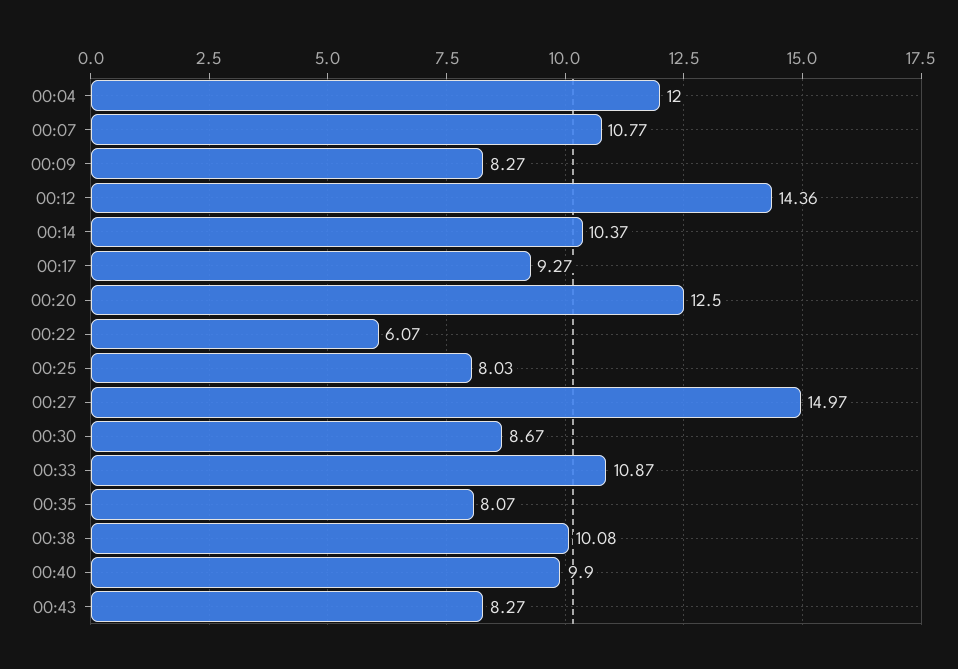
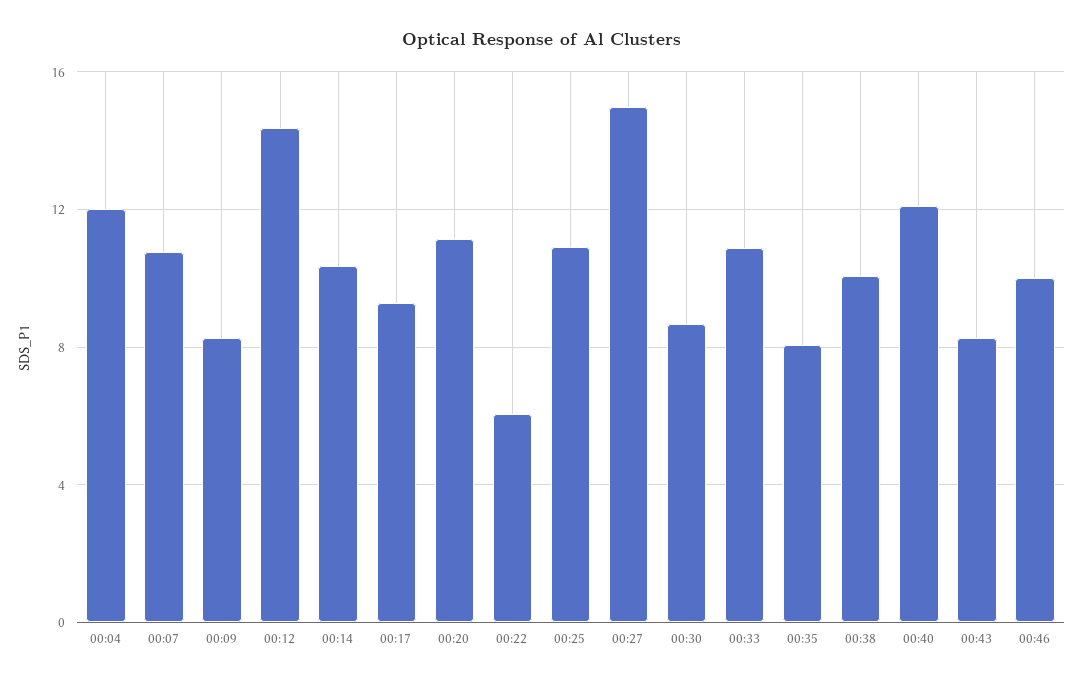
00:20: 12.5 -> 11
00:25: 8.03 -> 11
00:40: 9.9 -> 12
00:46: none -> 10

